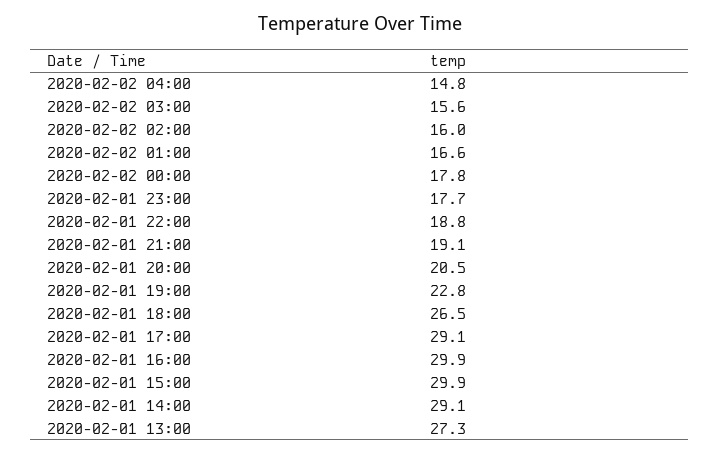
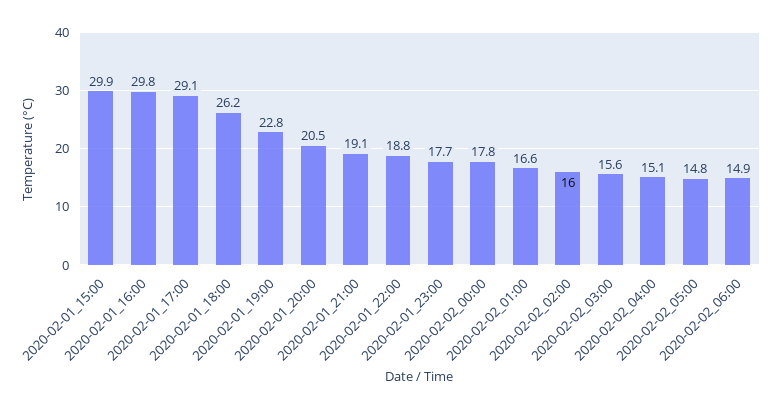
2020-02-02 04:00: 14.8 -> 15.1
2020-02-01 18:00: 26.5 -> 26.2
2020-02-01 16:00: 29.9 -> 29.8
2020-02-01 14:00: 29.1 -> none
2020-02-01 13:00: 27.3 -> none
2020-02-02_05:00: none -> 14.8
2020-02-02_06:00: none -> 14.9

